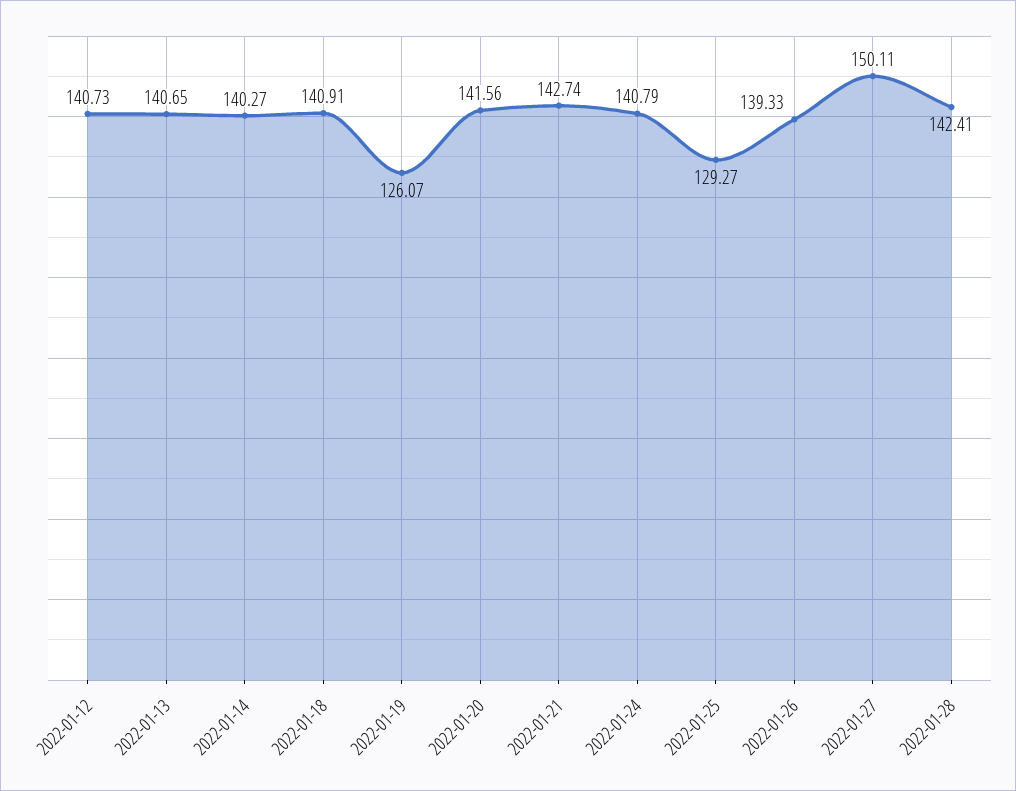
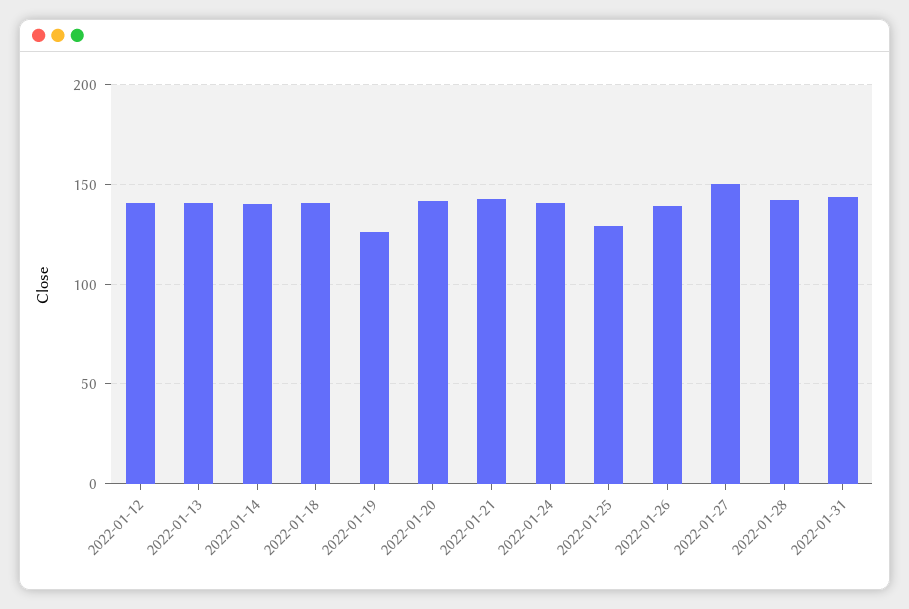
2022-01-31: none -> 145

